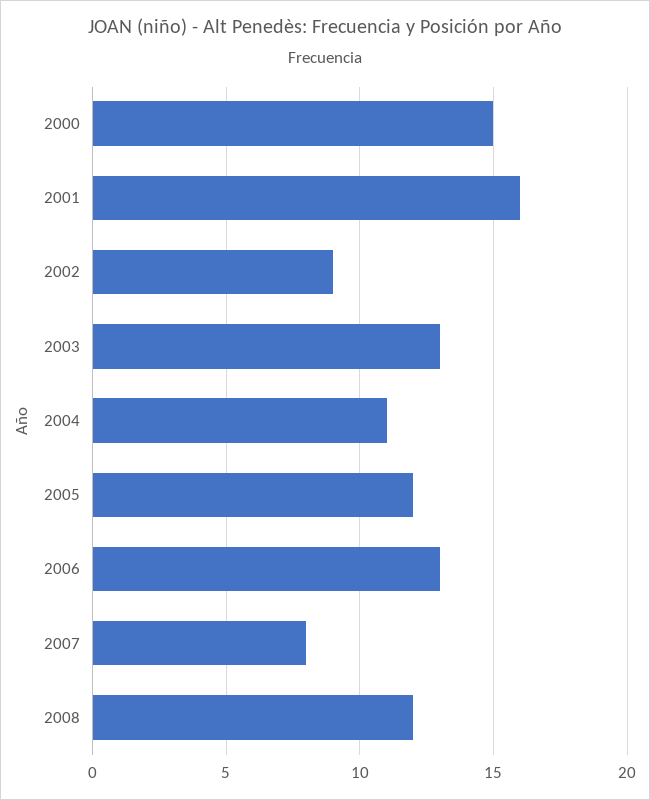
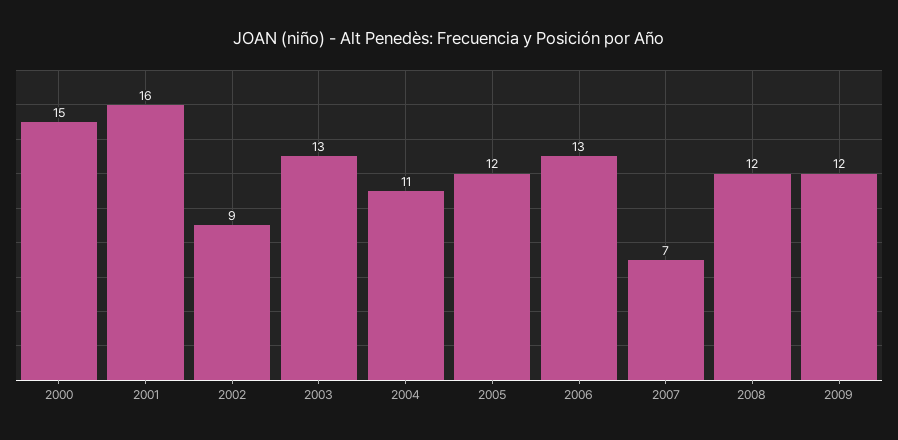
2007: 8 -> 7
2009: none -> 12

